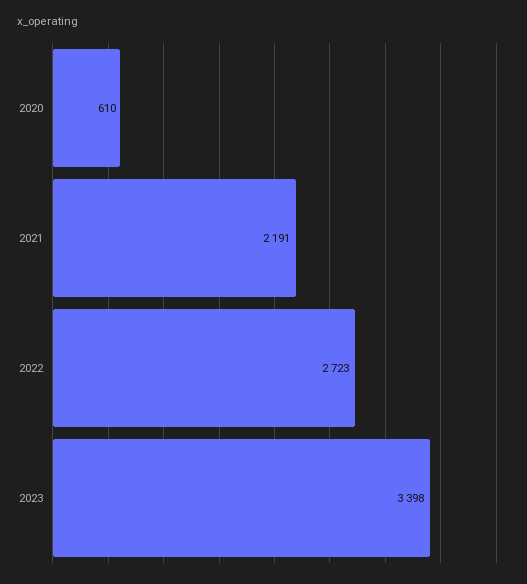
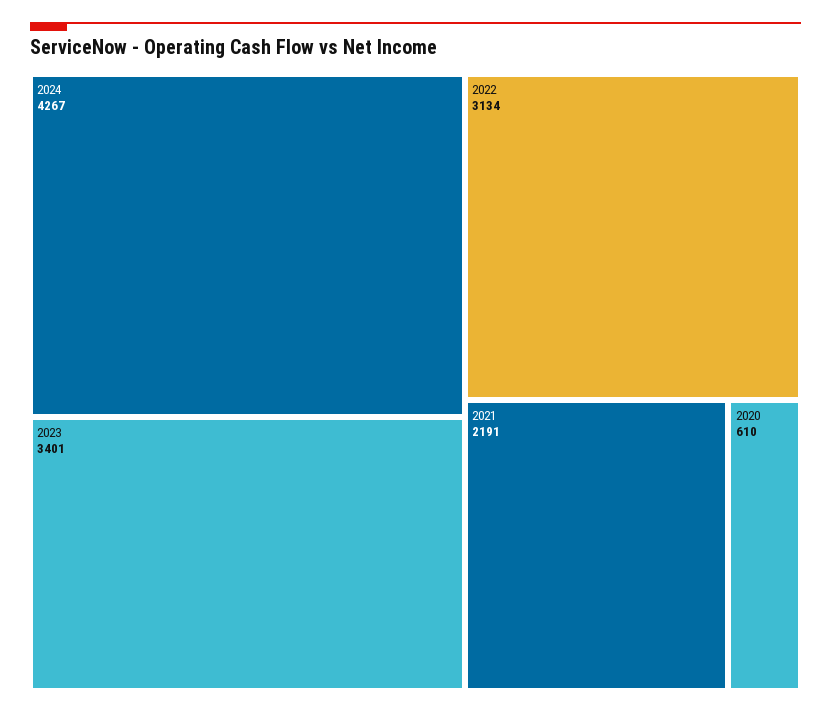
2022: 2723 -> 3134
2023: 3398 -> 3401
2024: none -> 4267

